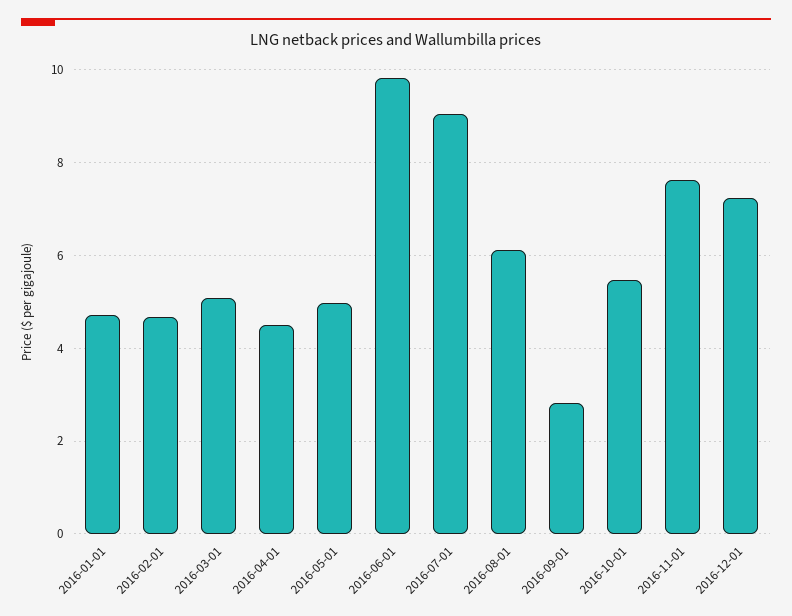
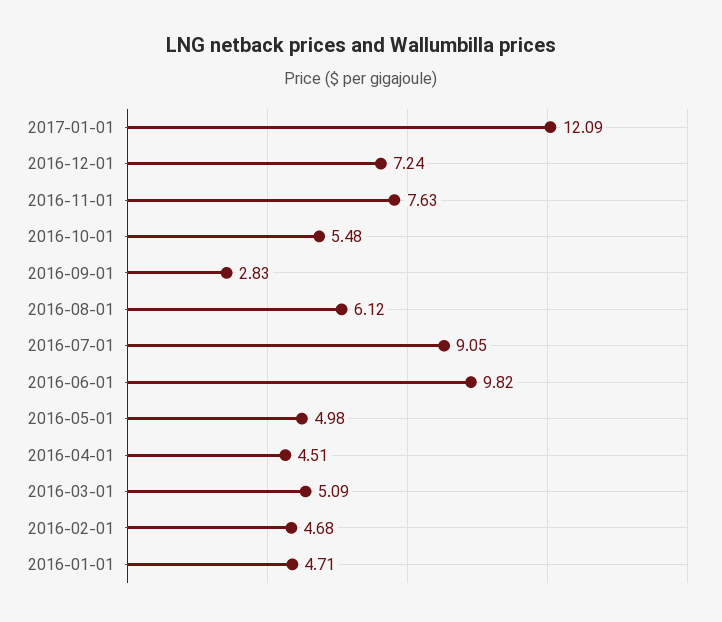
2017-01-01: none -> 12.09

